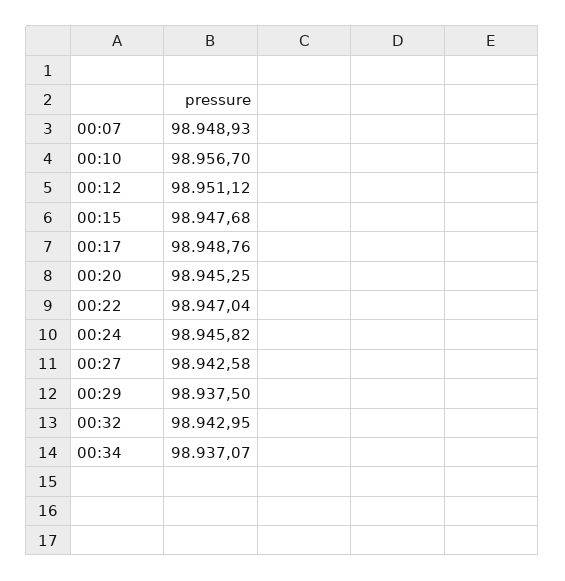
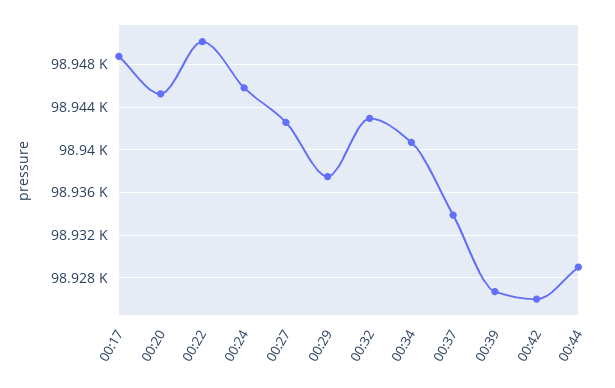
00:07: 98948.93 -> none
00:10: 98956.7 -> none
00:12: 98951.12 -> none
00:15: 98947.68 -> none
00:22: 98947.04 -> 98950
00:34: 98937.07 -> 98941
00:37: none -> 98934
00:39: none -> 98927
00:42: none -> 98926
00:44: none -> 98929

